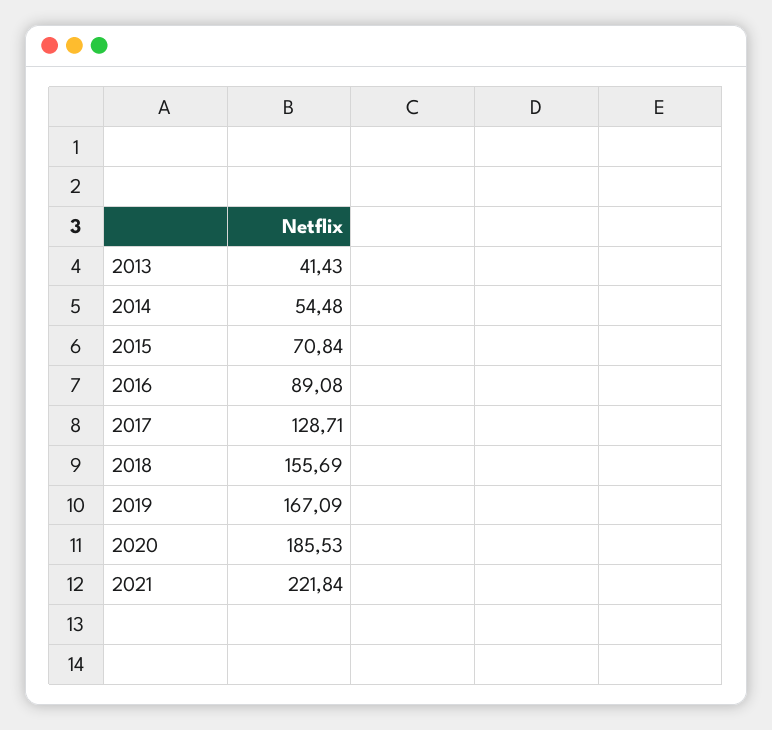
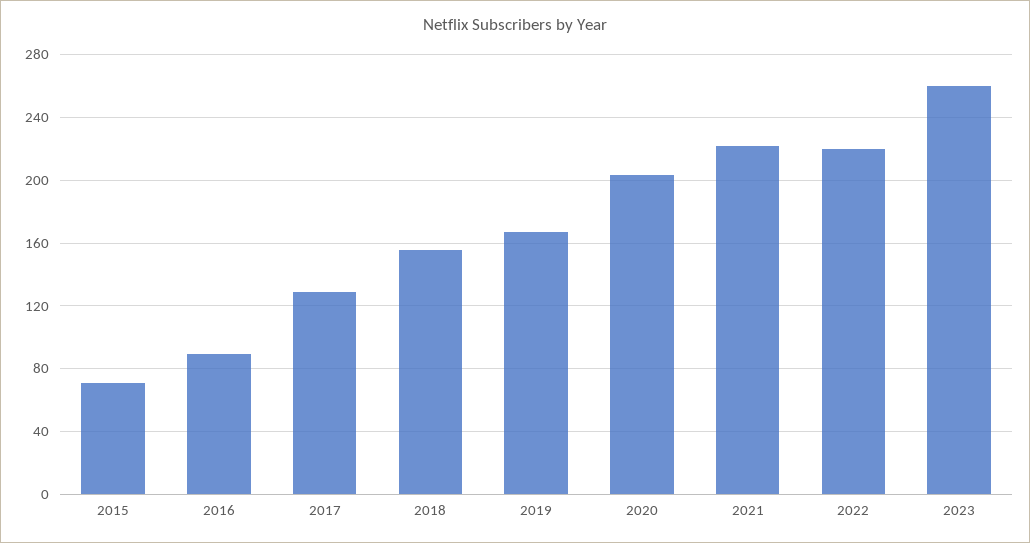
2013: 41.43 -> none
2014: 54.48 -> none
2020: 185.53 -> 205
2022: none -> 220
2023: none -> 260

